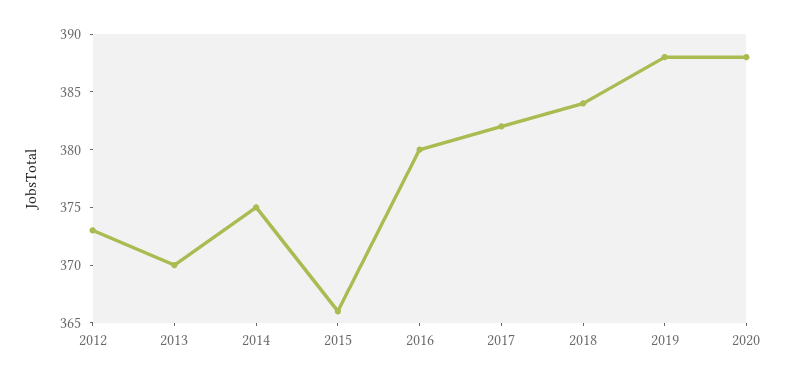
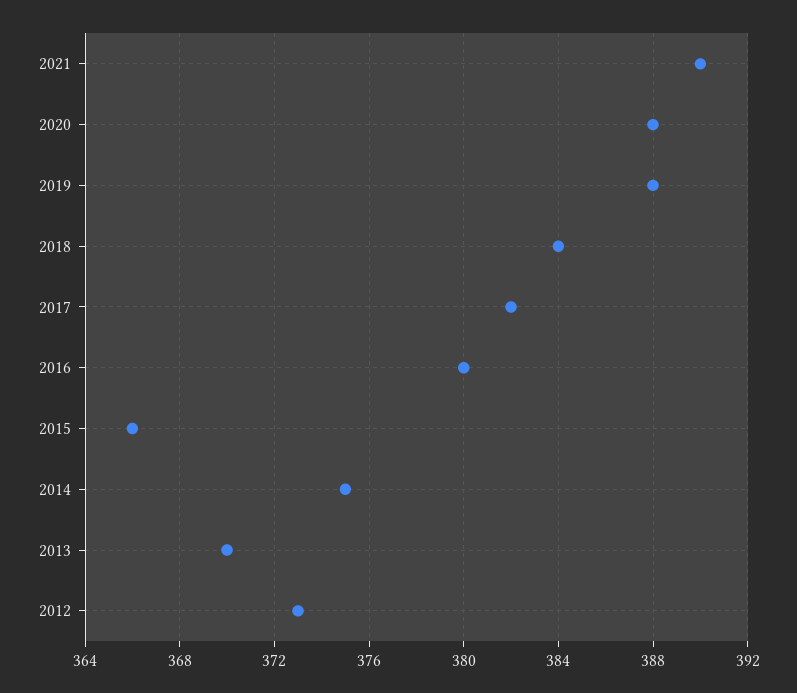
2021: none -> 390

